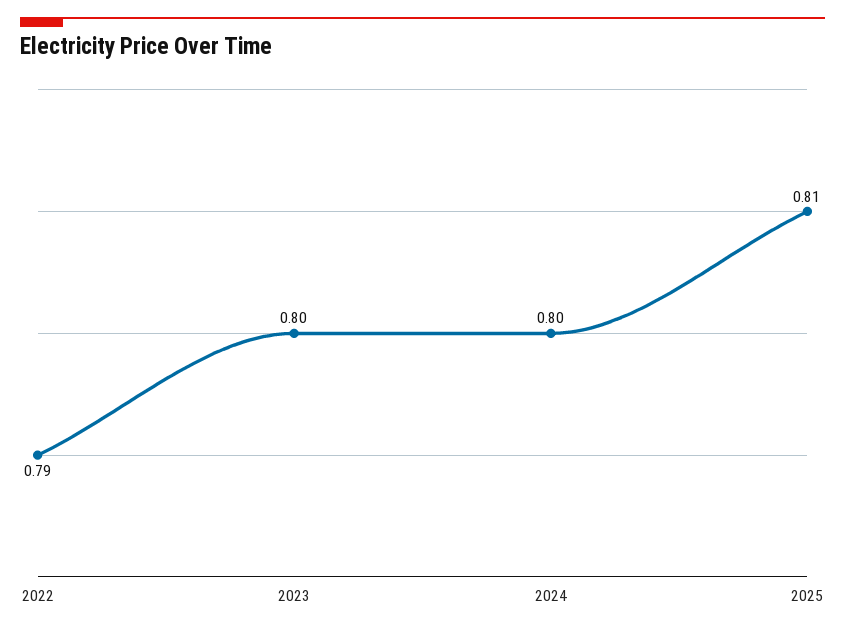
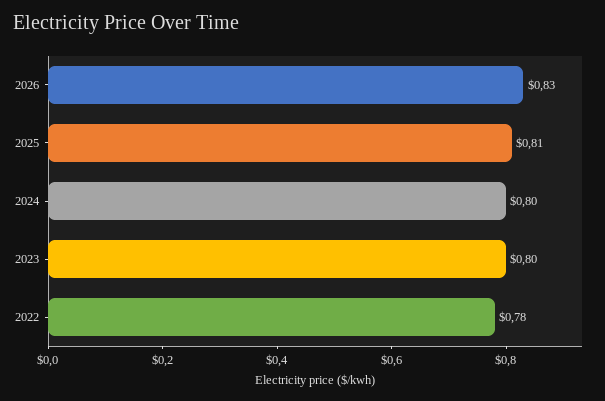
2022: 0.79 -> 0.78
2026: none -> 0.83

